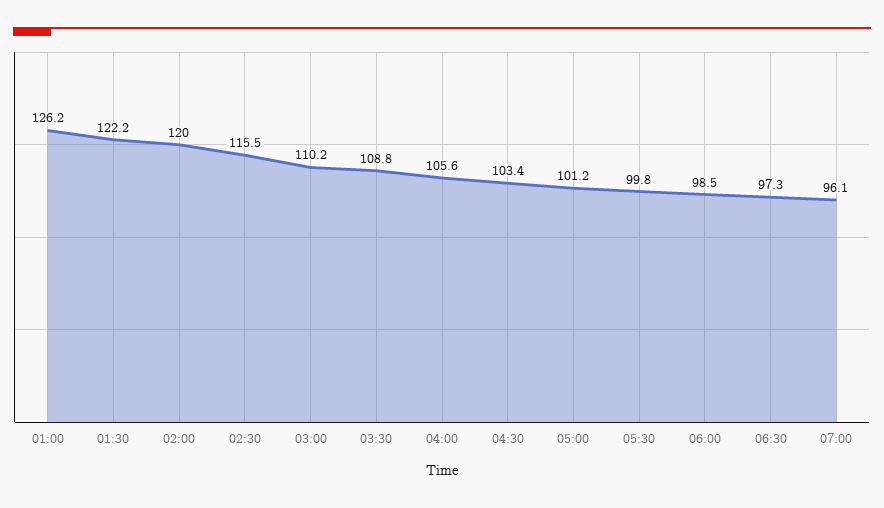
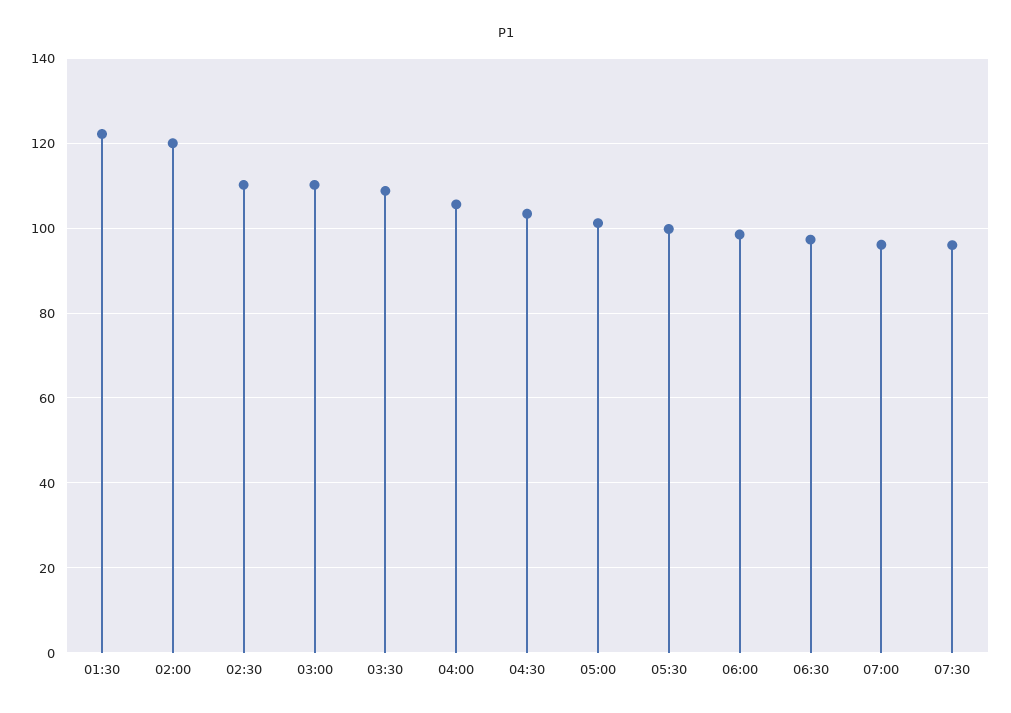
01:00: 126.2 -> none
02:30: 115.5 -> 110
07:30: none -> 96

